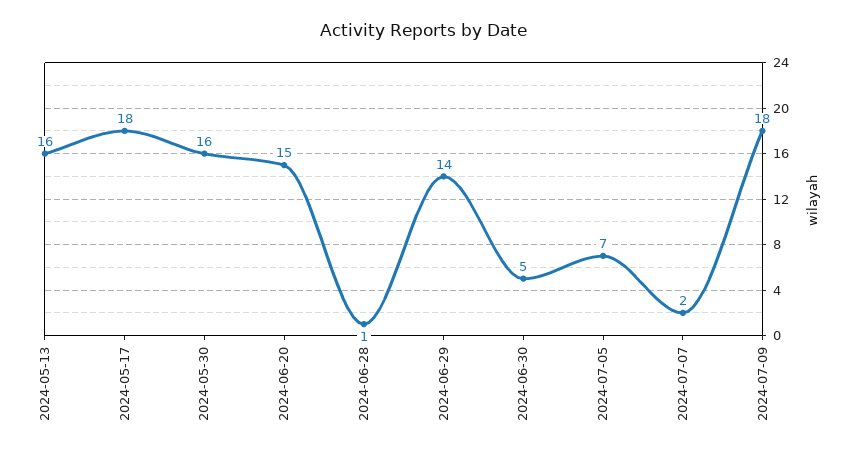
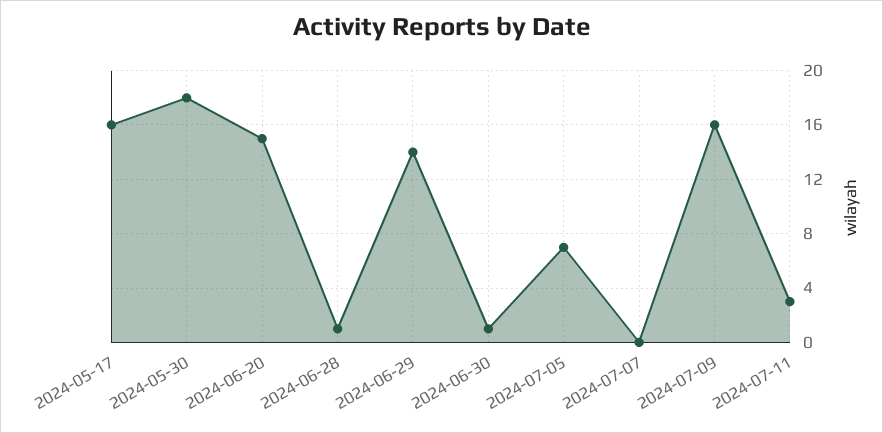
2024-05-13: 16 -> none
2024-05-17: 18 -> 16
2024-05-30: 16 -> 18
2024-06-30: 5 -> 1
2024-07-07: 2 -> 0
2024-07-09: 18 -> 16
2024-07-11: none -> 3

